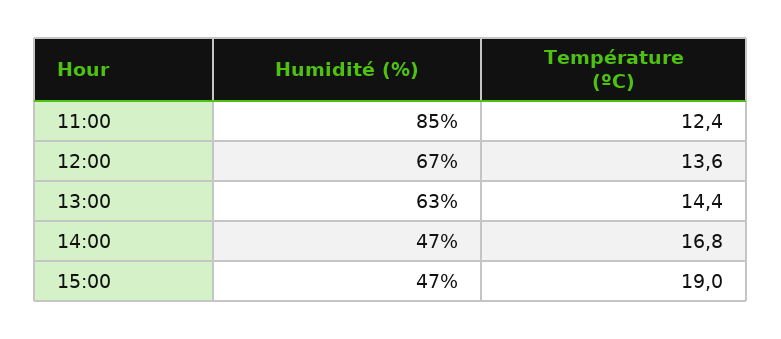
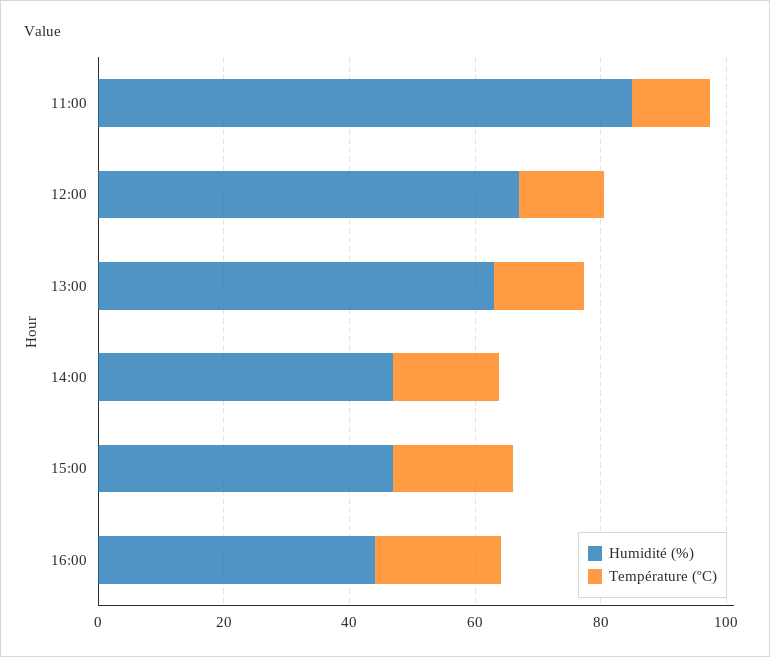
Humidité (%), 16:00: none -> 45
Température (ºC), 16:00: none -> 20

